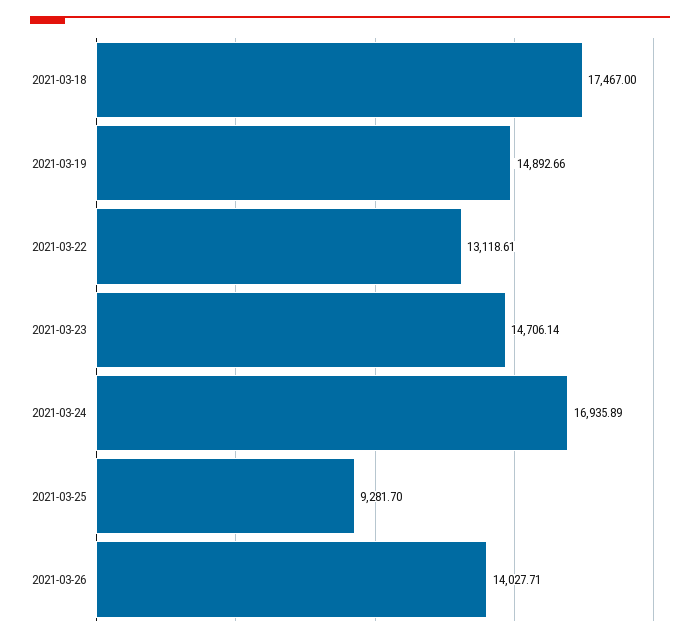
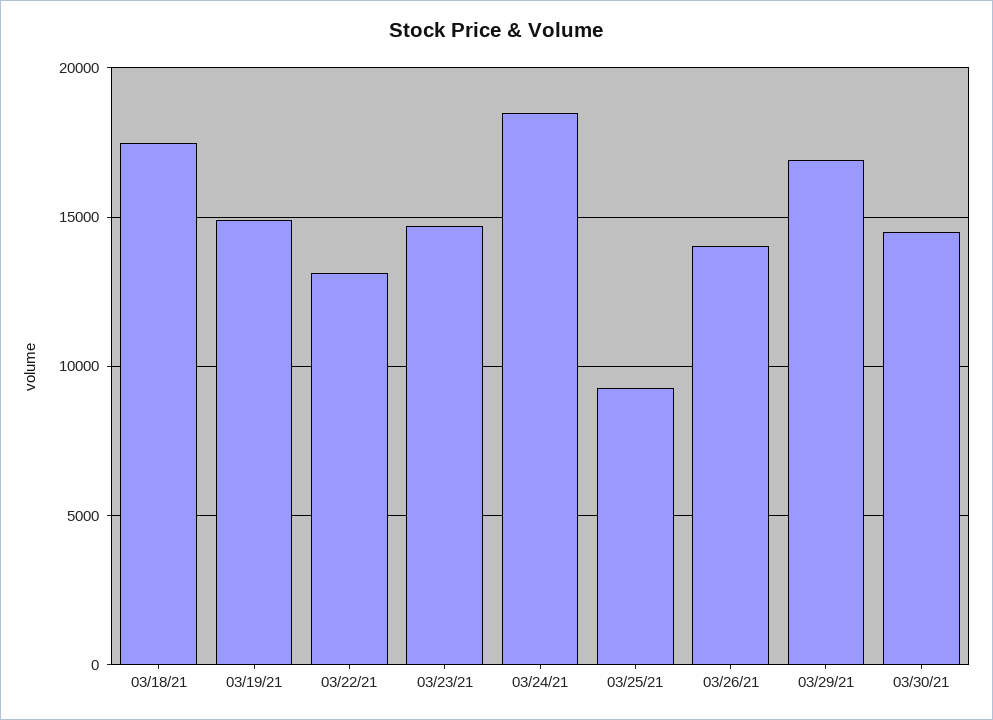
2021-03-24: 16935.89 -> 18500
03/29/21: none -> 17000
03/30/21: none -> 14500

